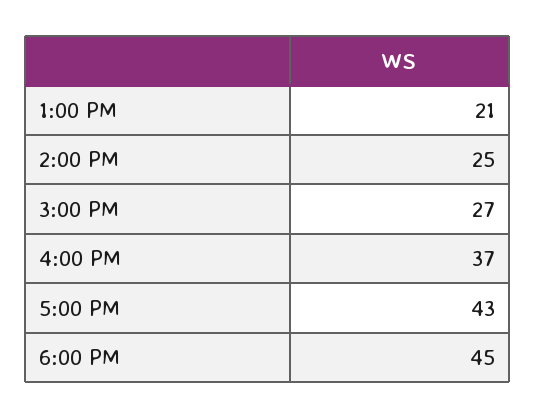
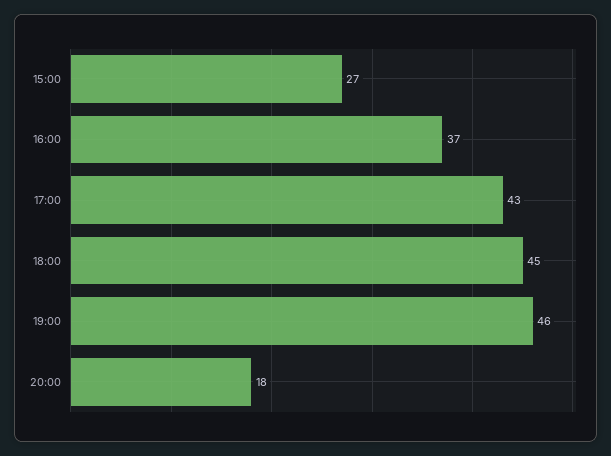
1:00 PM: 21 -> none
2:00 PM: 25 -> none
19:00: none -> 46
20:00: none -> 18

